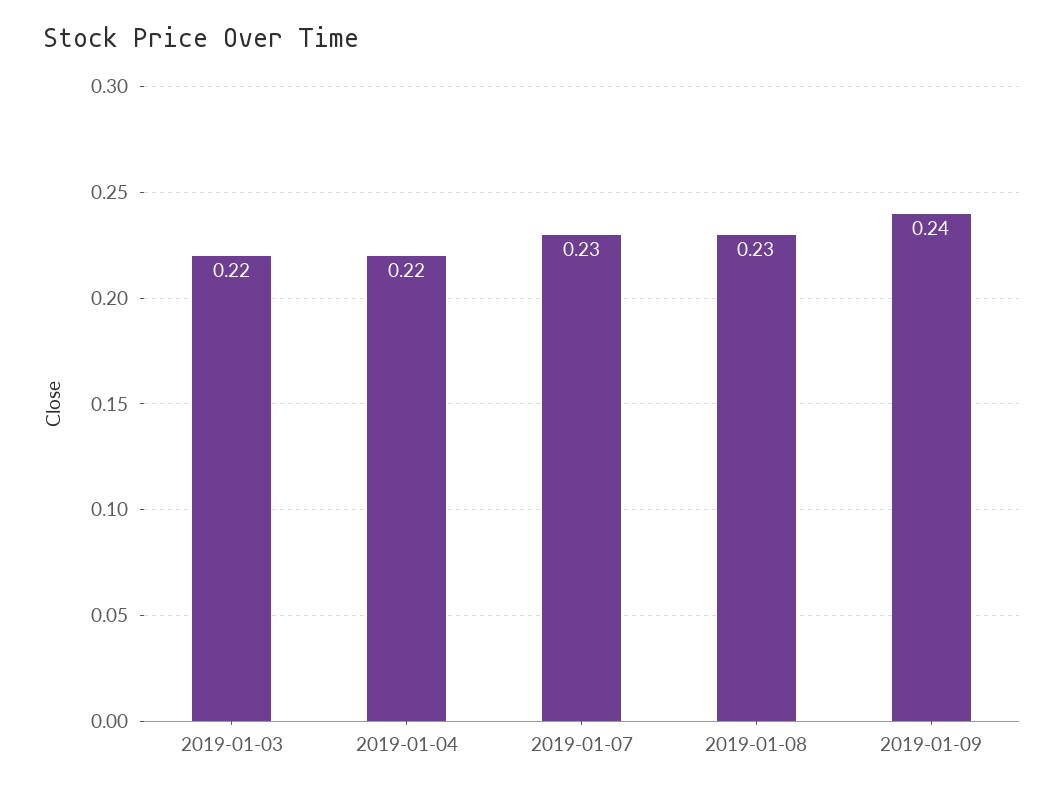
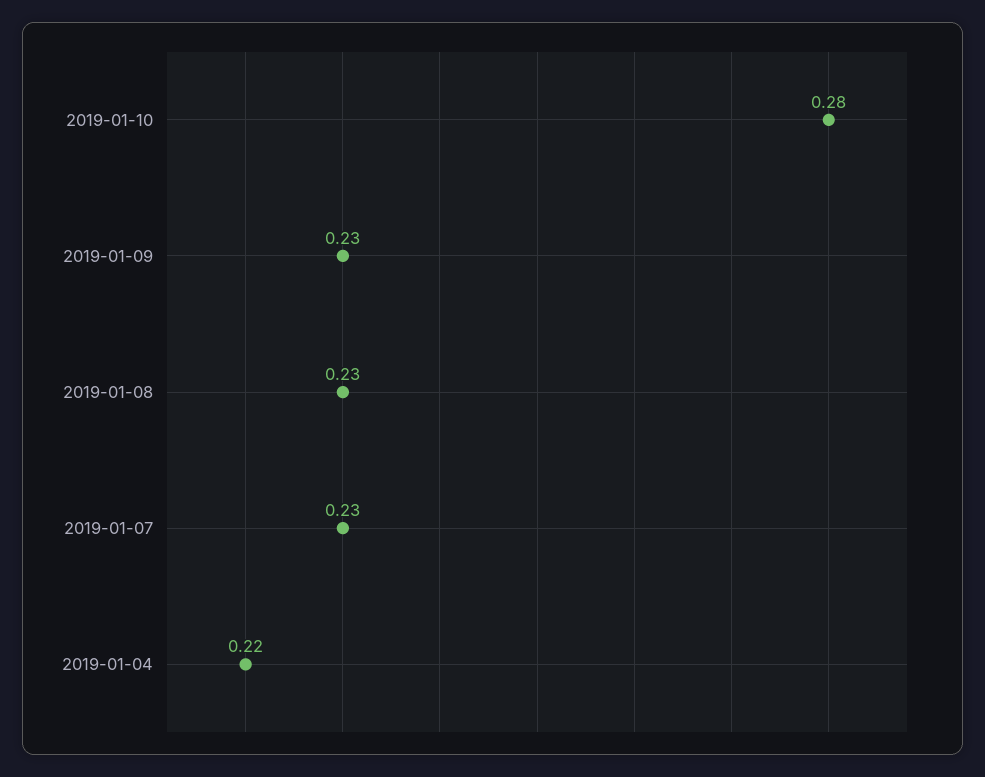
2019-01-03: 0.22 -> none
2019-01-09: 0.24 -> 0.23
2019-01-10: none -> 0.28

